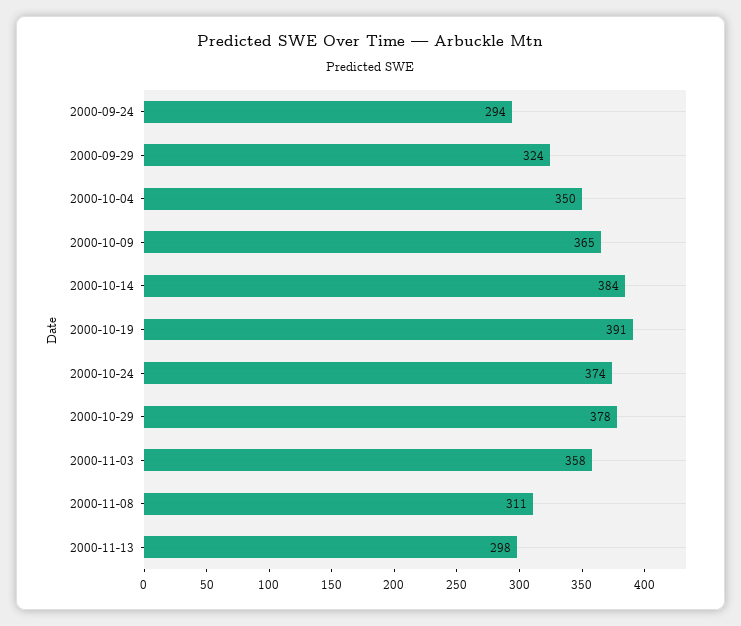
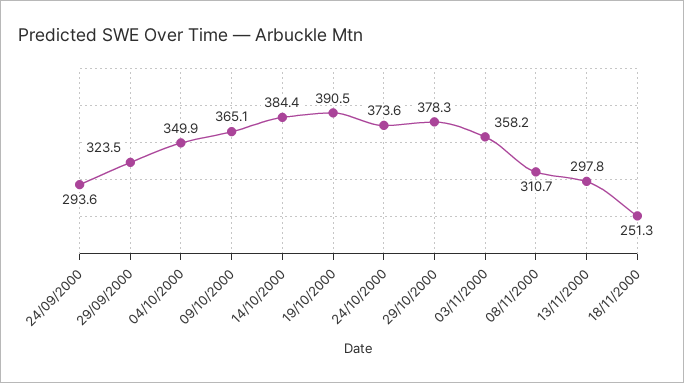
18/11/2000: none -> 251.3

